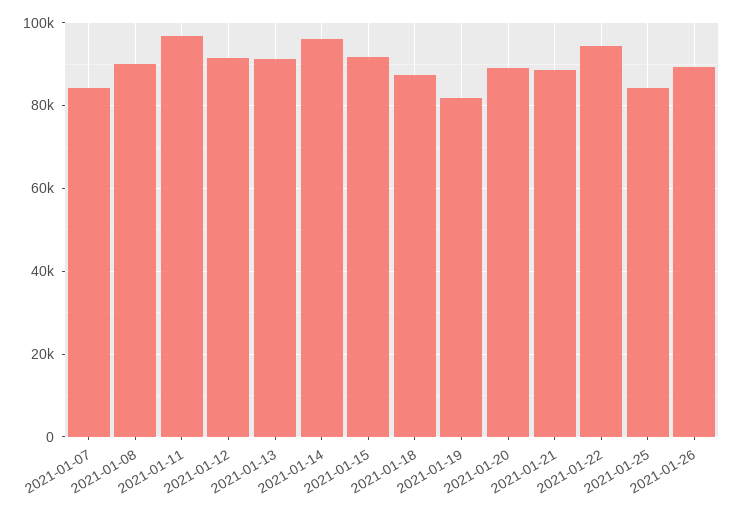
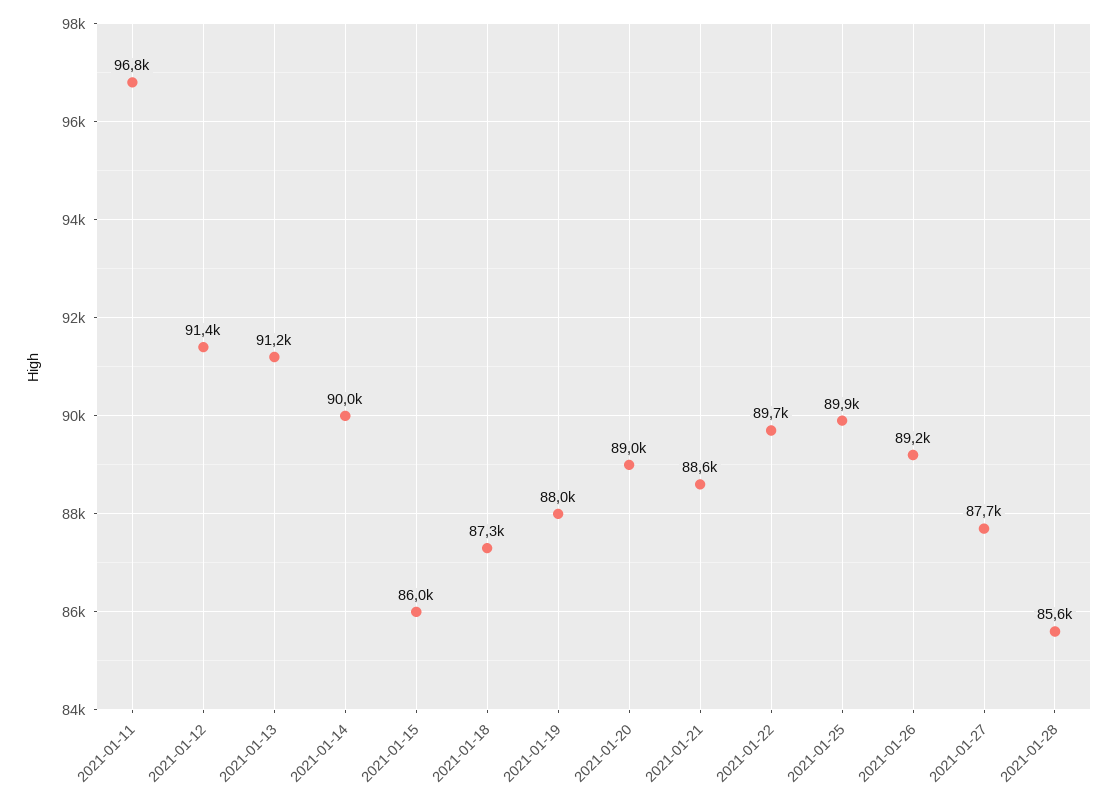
2021-01-07: 84000 -> none
2021-01-08: 90000 -> none
2021-01-14: 96000 -> 90000
2021-01-15: 92000 -> 86000
2021-01-19: 82000 -> 88000
2021-01-22: 94000 -> 89700
2021-01-25: 84000 -> 89900
2021-01-27: none -> 87700
2021-01-28: none -> 85600

